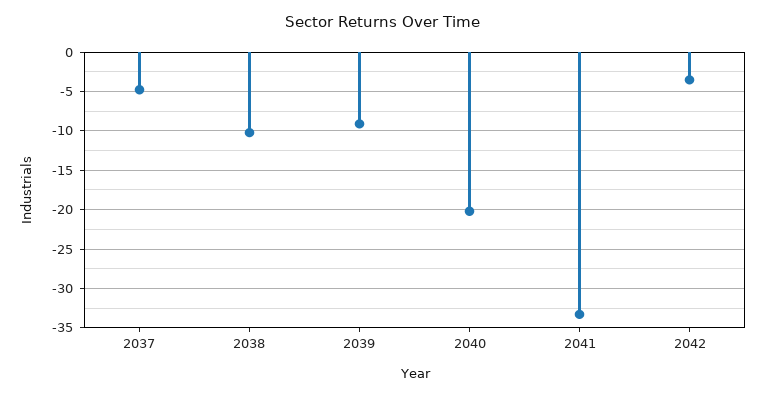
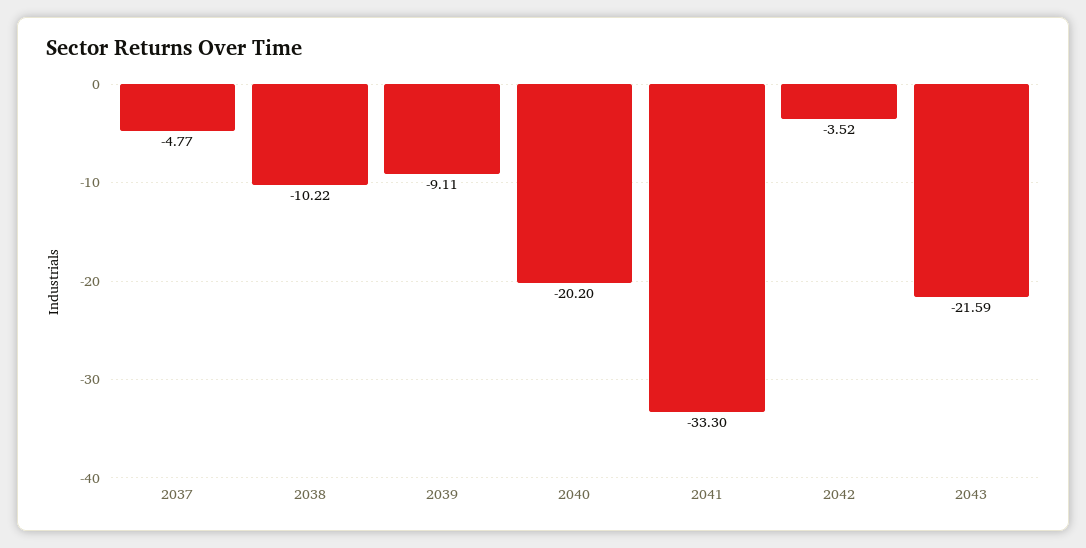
2043: none -> -21.59

